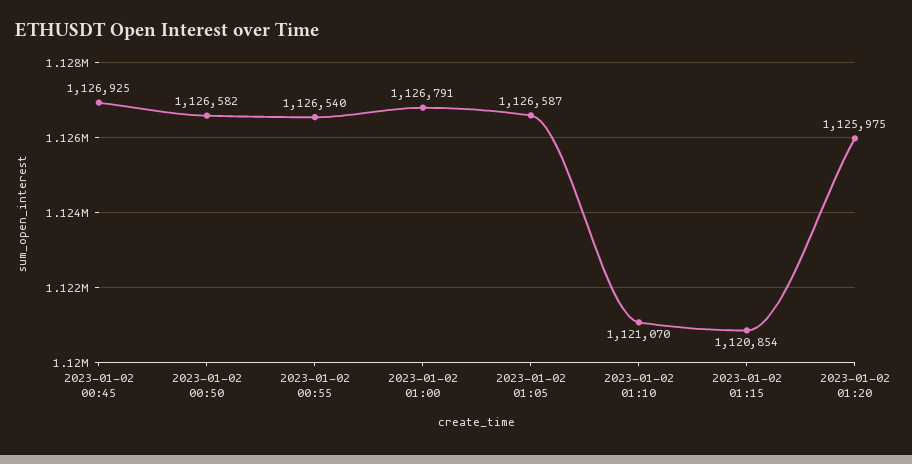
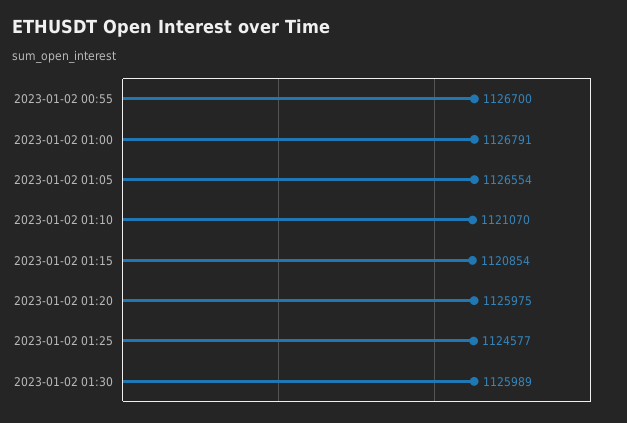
2023-01-02 00:45: 1126925 -> none
2023-01-02 00:50: 1126582 -> none
2023-01-02 00:55: 1126540 -> 1126700
2023-01-02 01:05: 1126587 -> 1126554
2023-01-02 01:25: none -> 1124577
2023-01-02 01:30: none -> 1125989

